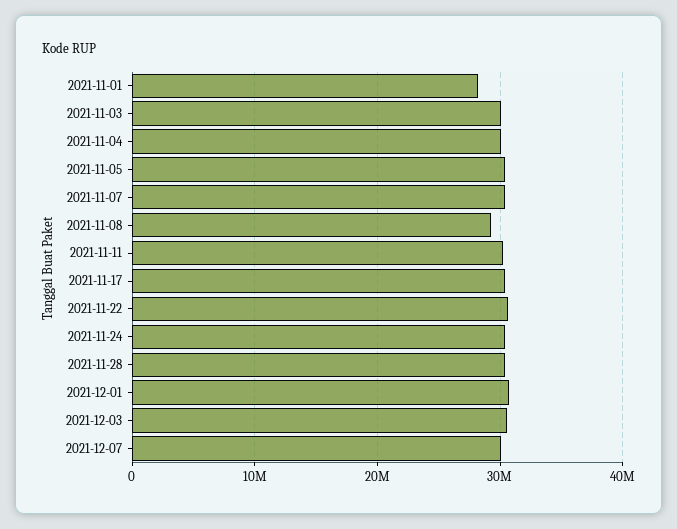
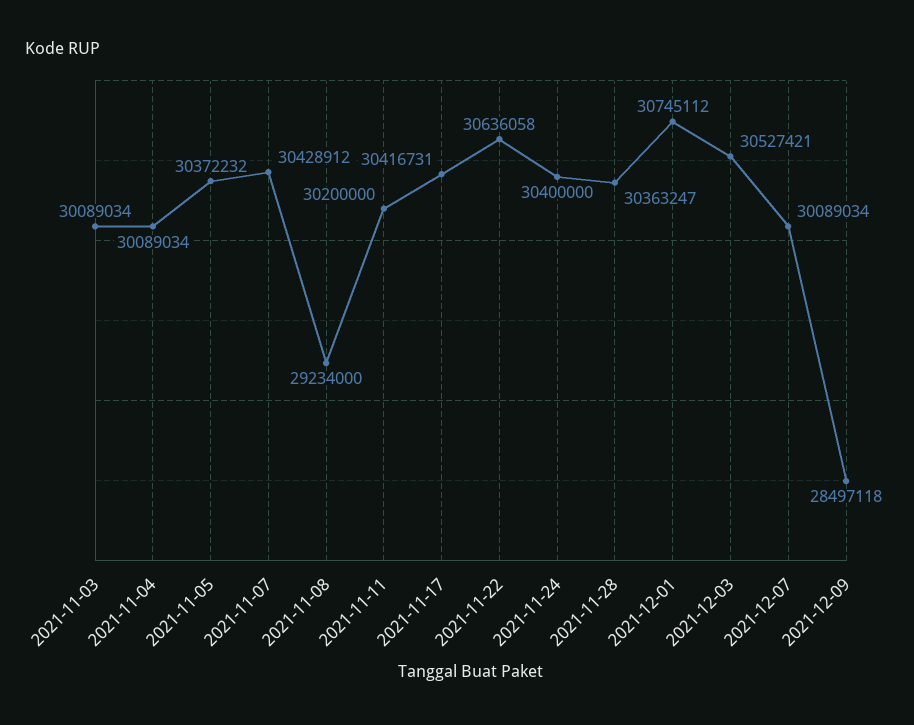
2021-11-01: 28000000 -> none
2021-12-09: none -> 28497118

